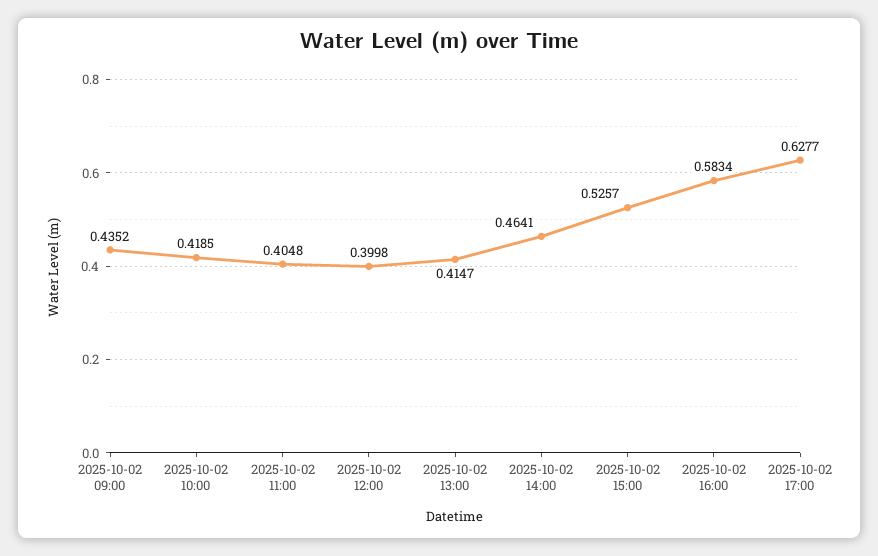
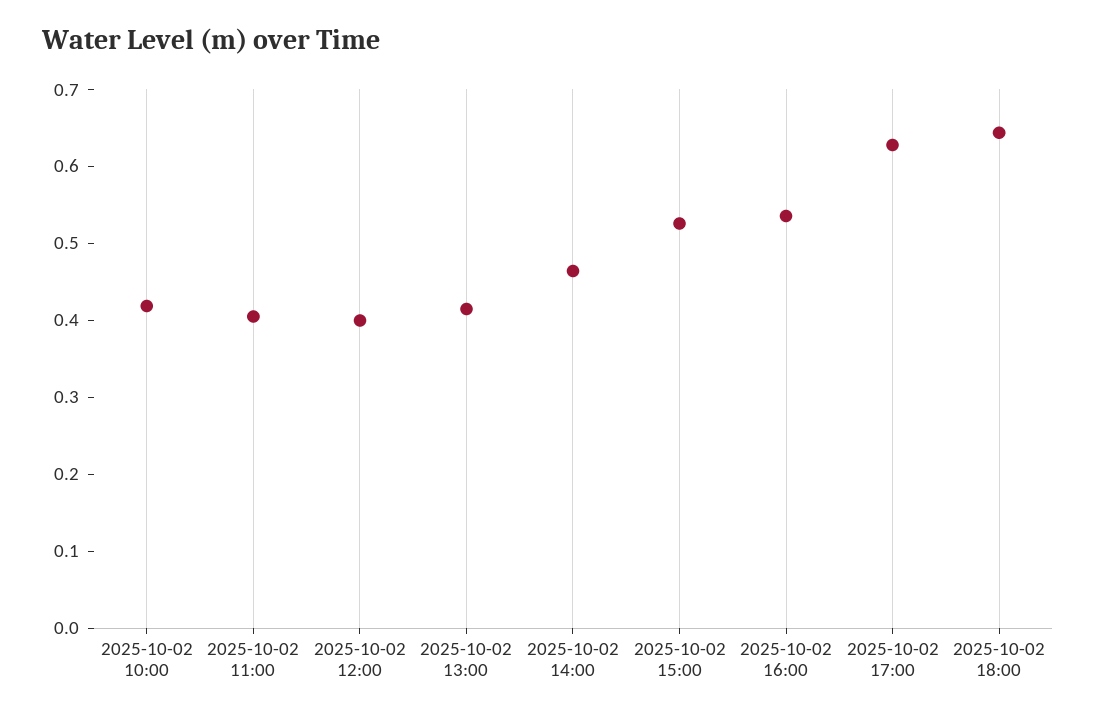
2025-10-02 09:00: 0.4352 -> none
2025-10-02 16:00: 0.5834 -> 0.54
2025-10-02 18:00: none -> 0.64

